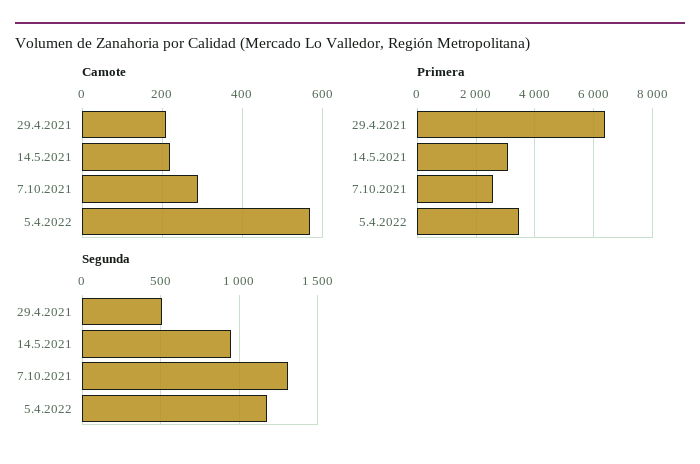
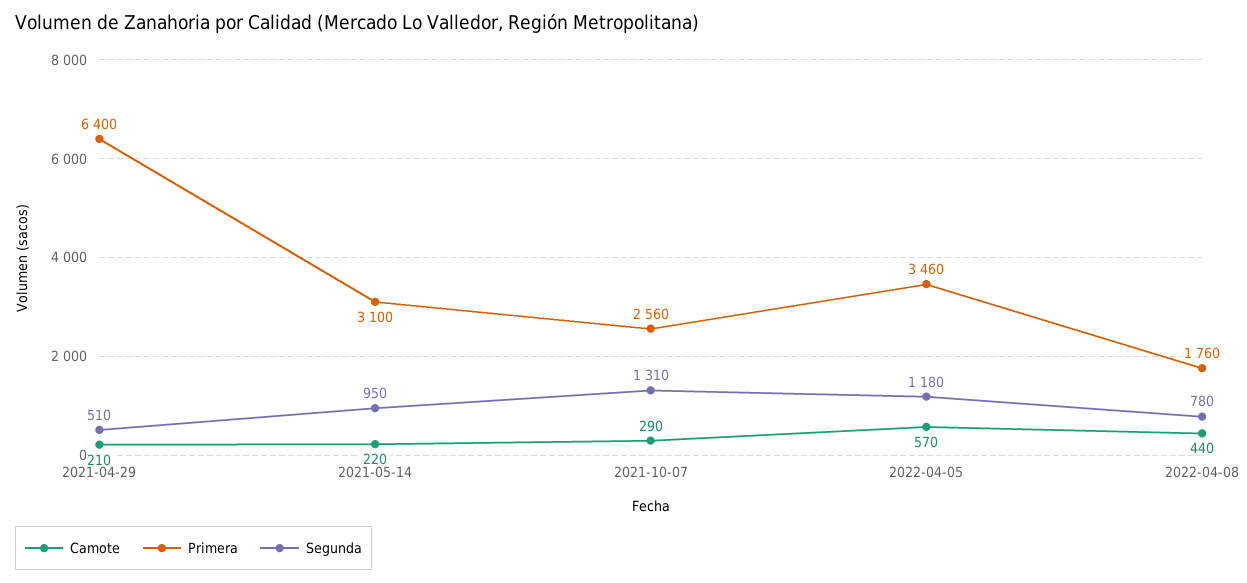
Camote, 2022-04-08: none -> 440
Primera, 2022-04-08: none -> 1760
Segunda, 2022-04-08: none -> 780

